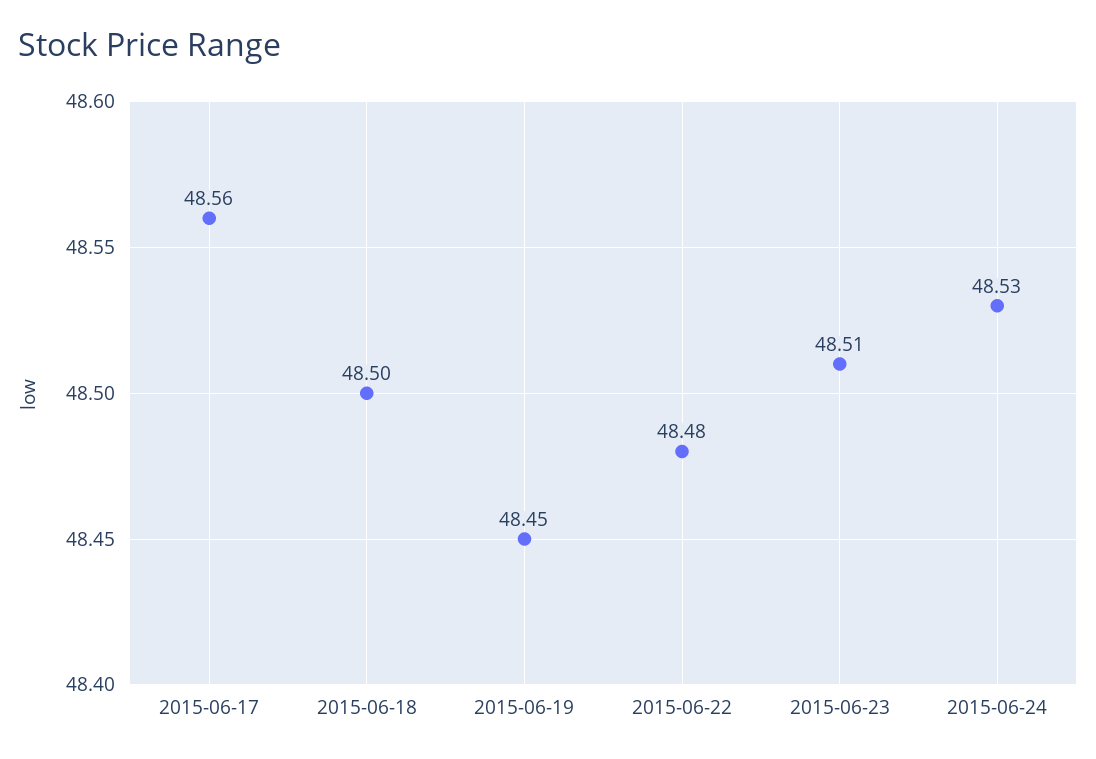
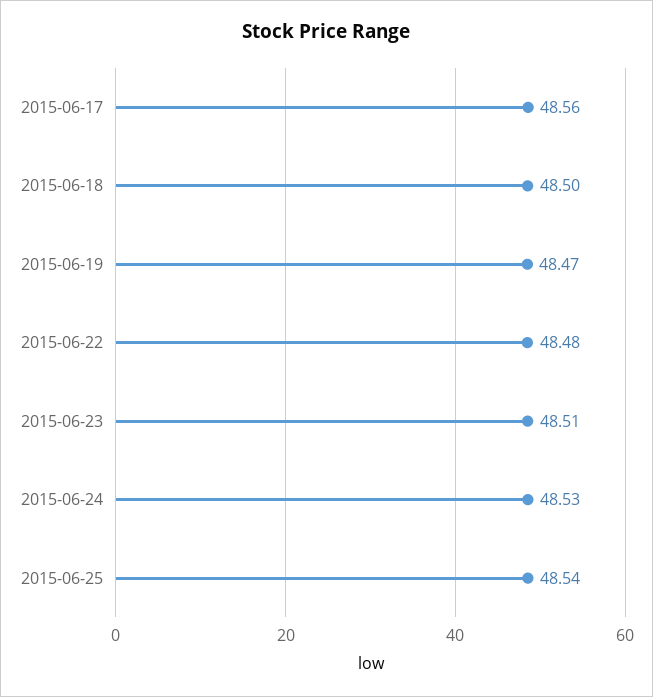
2015-06-19: 48.45 -> 48.47
2015-06-25: none -> 48.54

